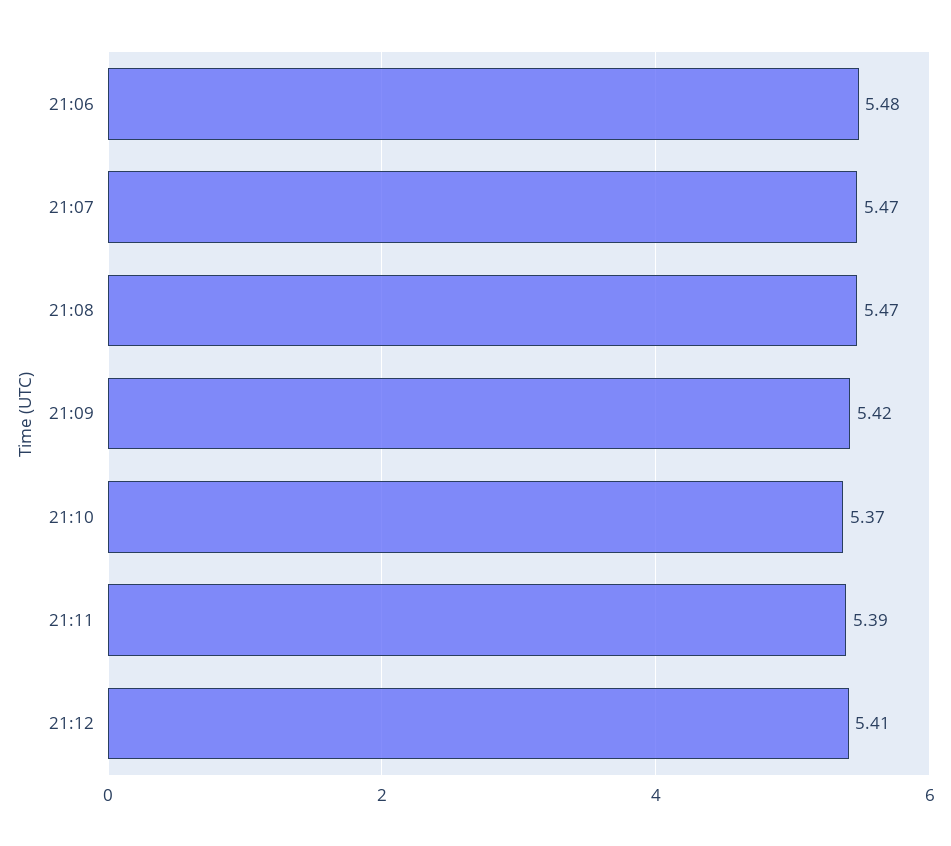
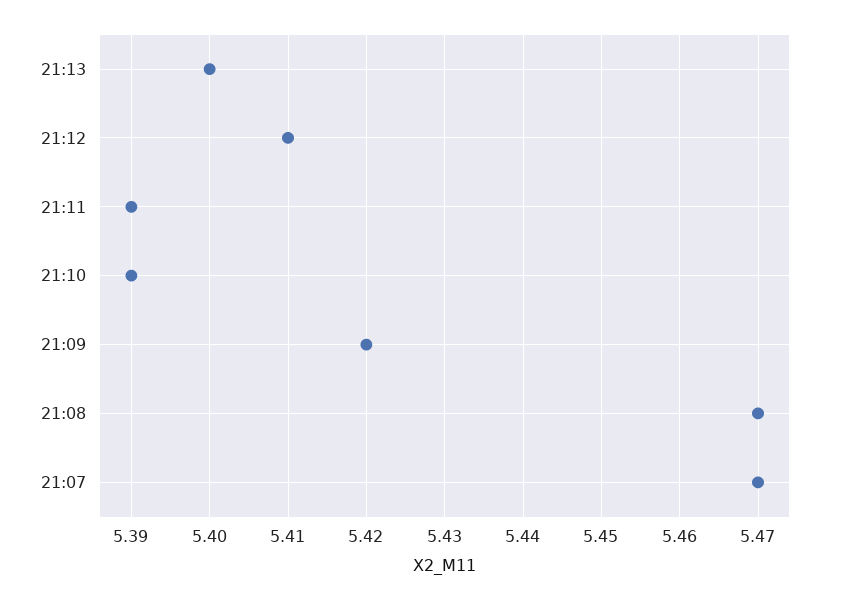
21:06: 5.48 -> none
21:10: 5.37 -> 5.39
21:13: none -> 5.4

